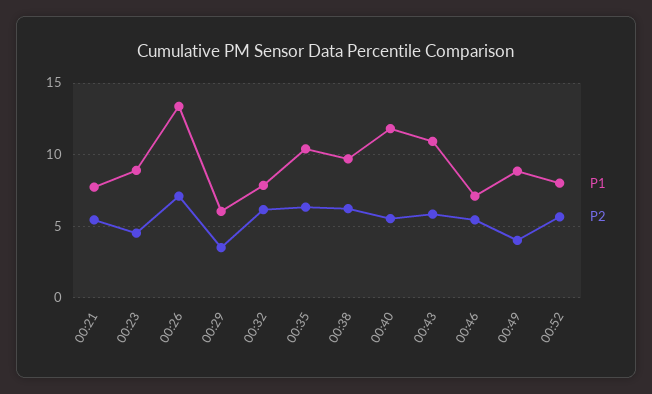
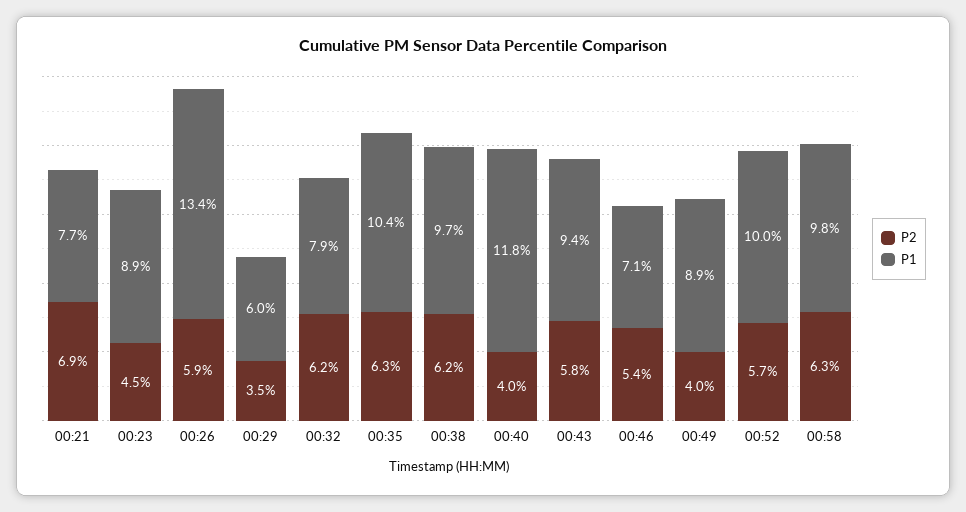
P2, 00:21: 5.5 -> 6.9
P2, 00:26: 7 -> 5.9
P2, 00:40: 5.5 -> 4
P1, 00:43: 11 -> 9.4
P1, 00:52: 8 -> 10
P2, 00:58: none -> 6.3
P1, 00:58: none -> 9.8

